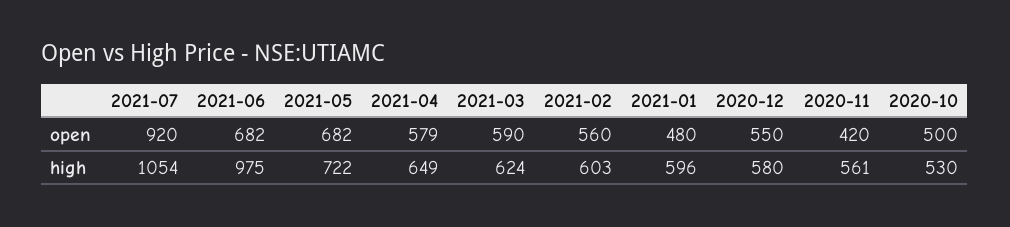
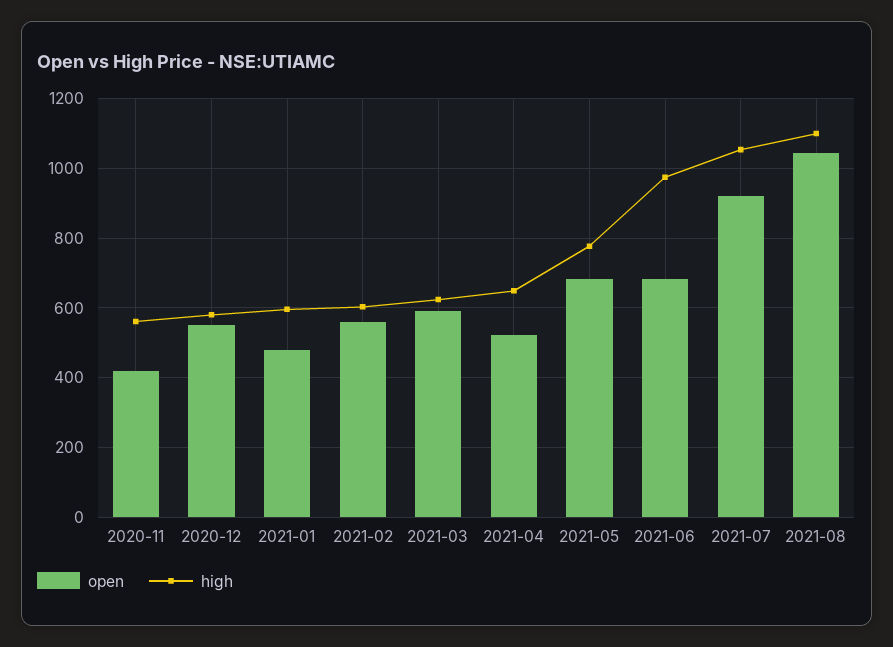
open, 2021-04: 579 -> 520
open, 2020-10: 500 -> none
high, 2021-05: 722 -> 780
high, 2020-10: 530 -> none
open, 2021-08: none -> 1040
high, 2021-08: none -> 1100

